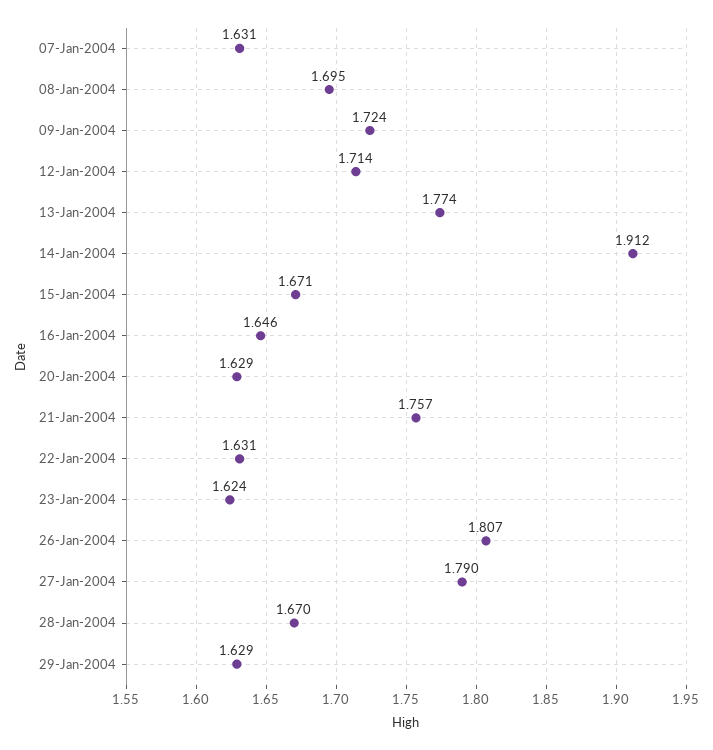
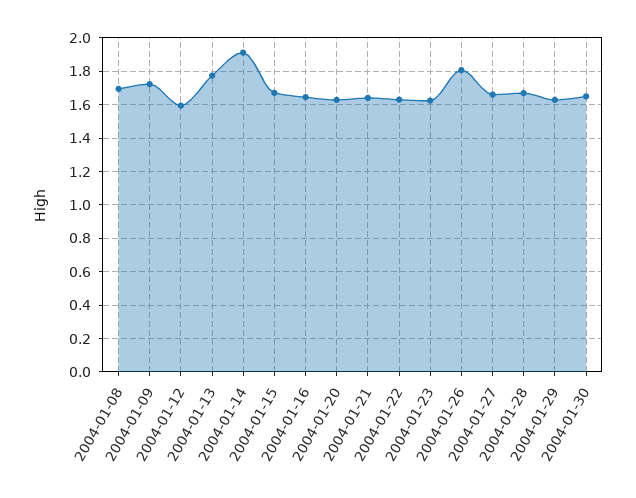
07-Jan-2004: 1.631 -> none
12-Jan-2004: 1.714 -> 1.6
21-Jan-2004: 1.757 -> 1.65
27-Jan-2004: 1.79 -> 1.65
2004-01-30: none -> 1.65

